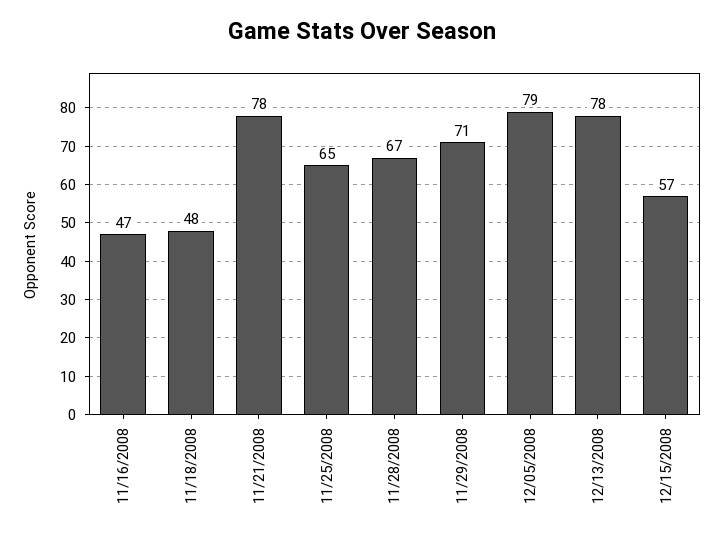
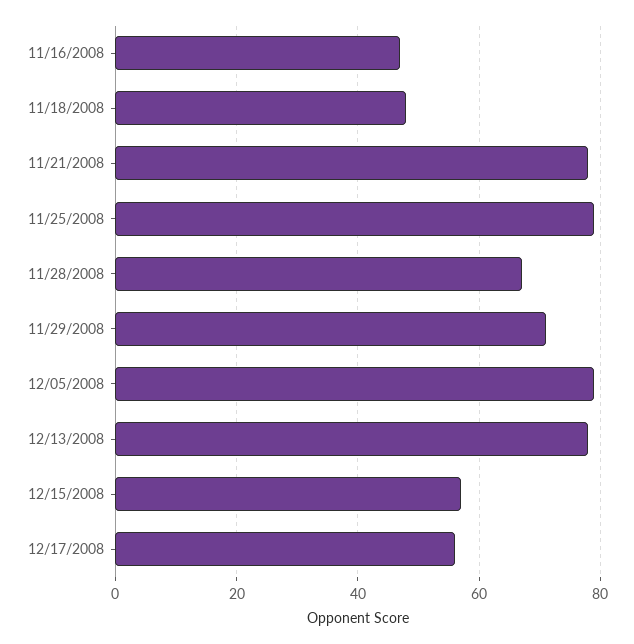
11/25/2008: 65 -> 80
12/17/2008: none -> 55

